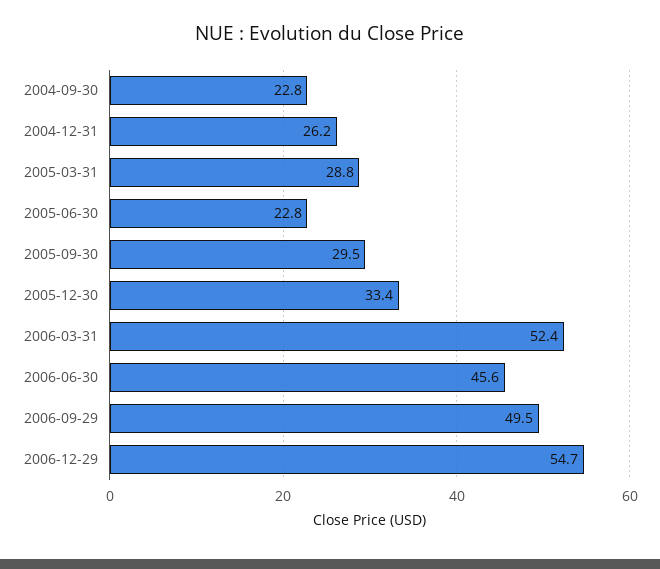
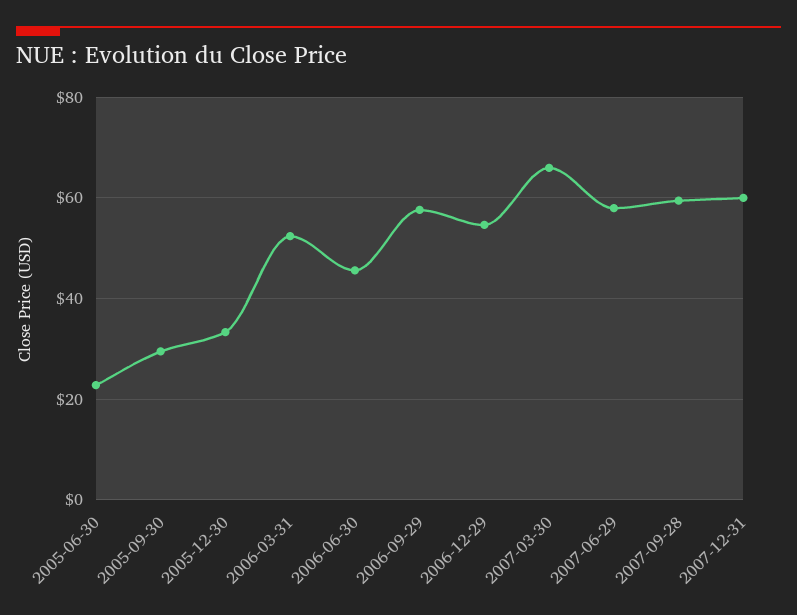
2004-09-30: 22.8 -> none
2004-12-31: 26.2 -> none
2005-03-31: 28.8 -> none
2006-09-29: 49.5 -> 58
2007-03-30: none -> 66
2007-06-29: none -> 58
2007-09-28: none -> 60
2007-12-31: none -> 60

